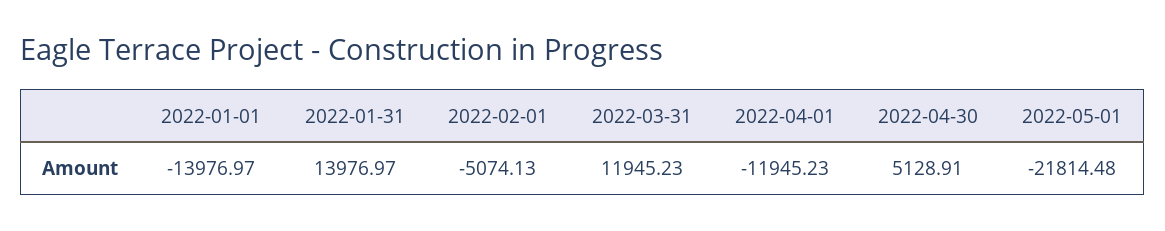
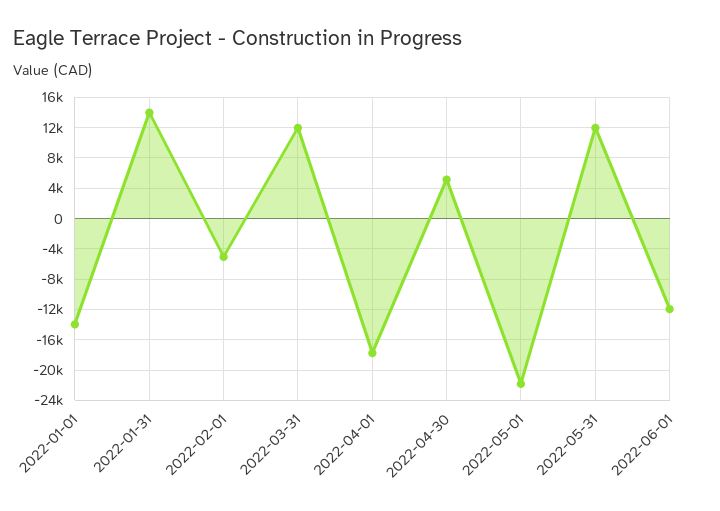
2022-04-01: -11945.23 -> -18000
2022-05-31: none -> 12000
2022-06-01: none -> -12000

